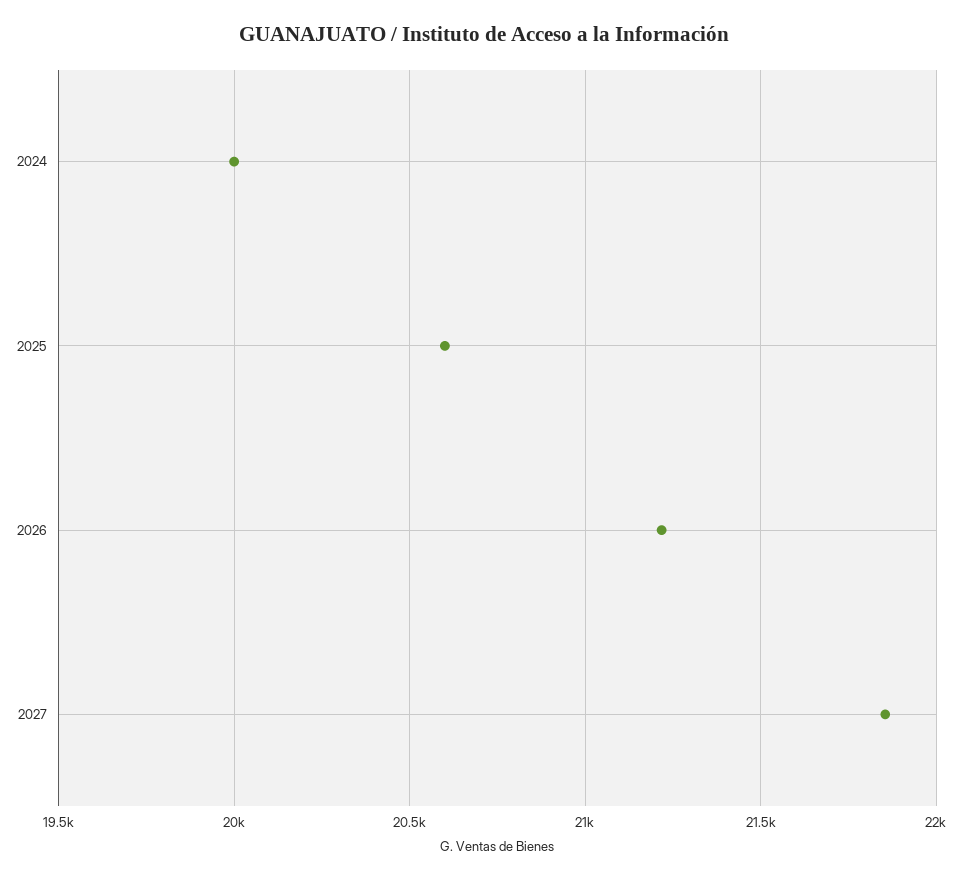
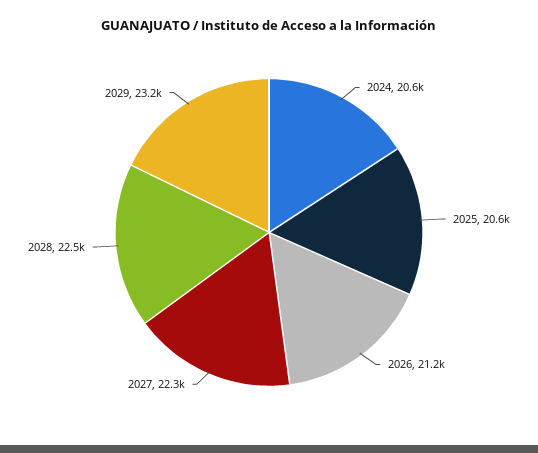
2024: 20000 -> 20600
2027: 21850 -> 22300
2028: none -> 22500
2029: none -> 23200

